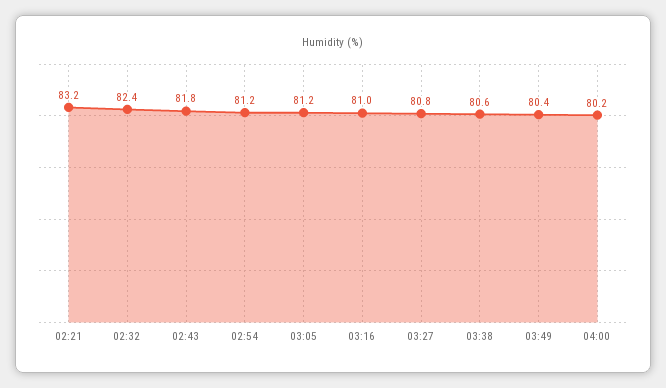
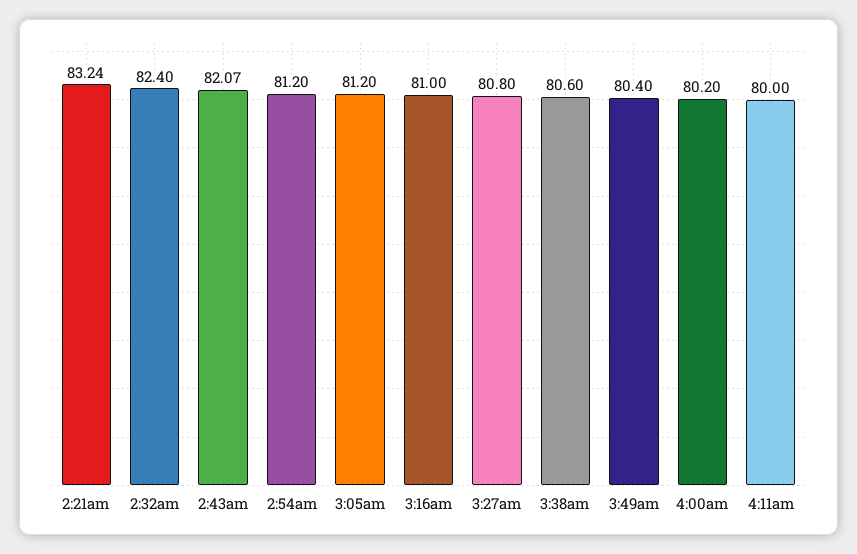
02:43: 81.8 -> 82.07
4:11am: none -> 80

